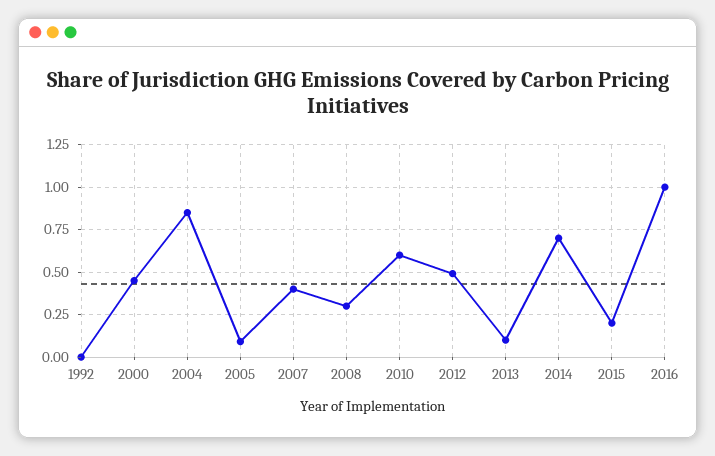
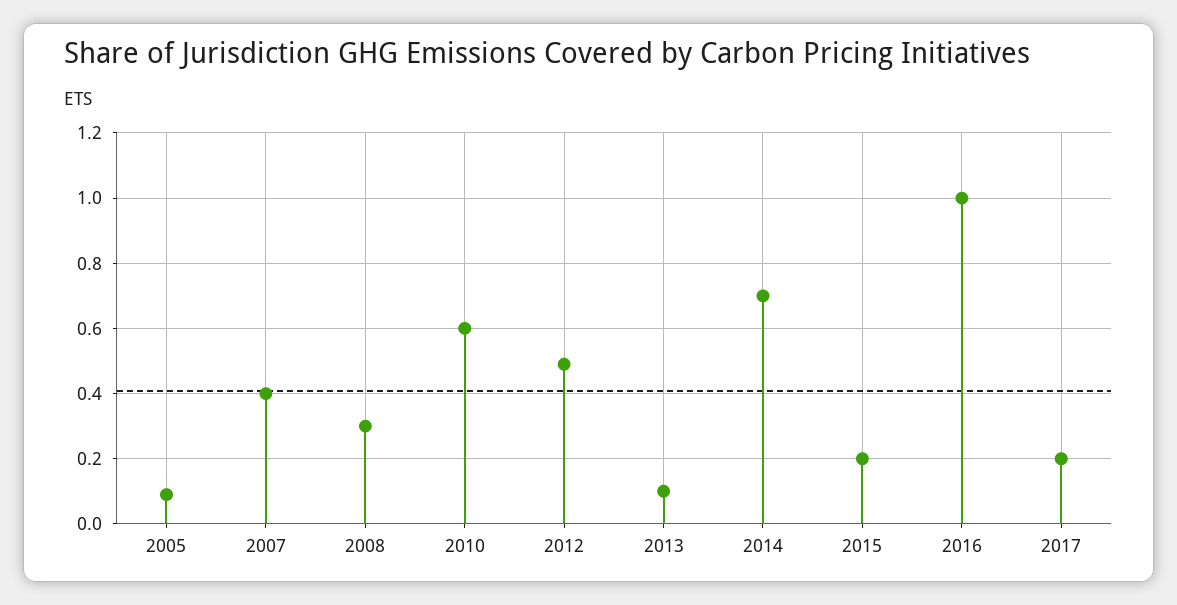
1992: 0 -> none
2000: 0.45 -> none
2004: 0.85 -> none
2017: none -> 0.2

